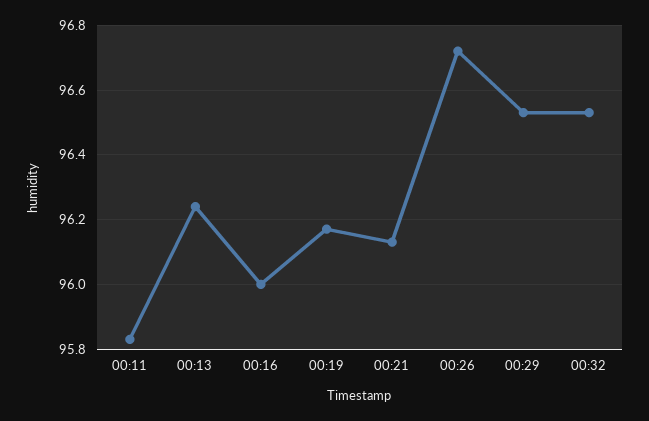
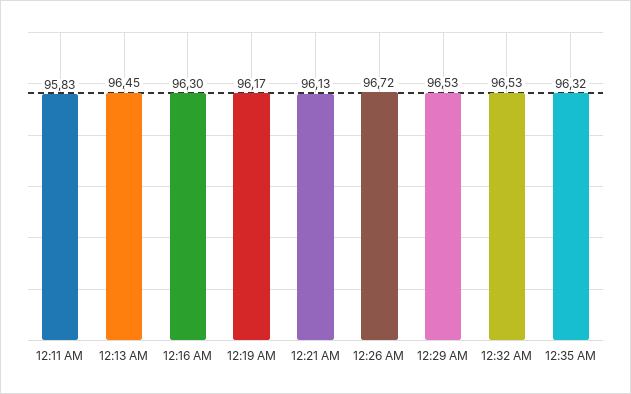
00:13: 96.25 -> 96.45
00:16: 96 -> 96.3
12:35 AM: none -> 96.32

